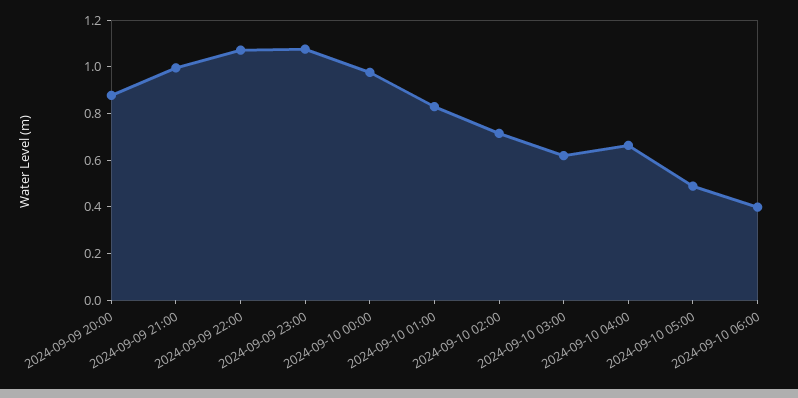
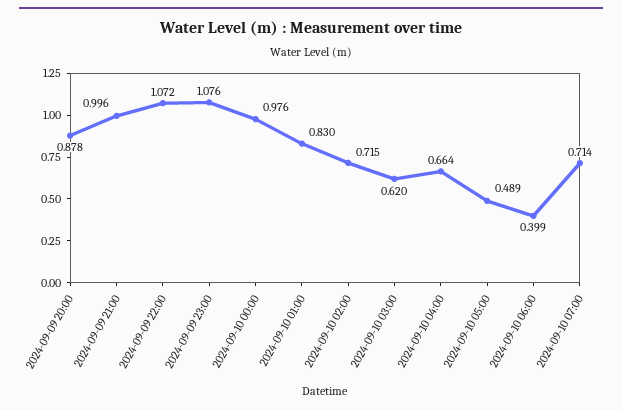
2024-09-10 07:00: none -> 0.714

